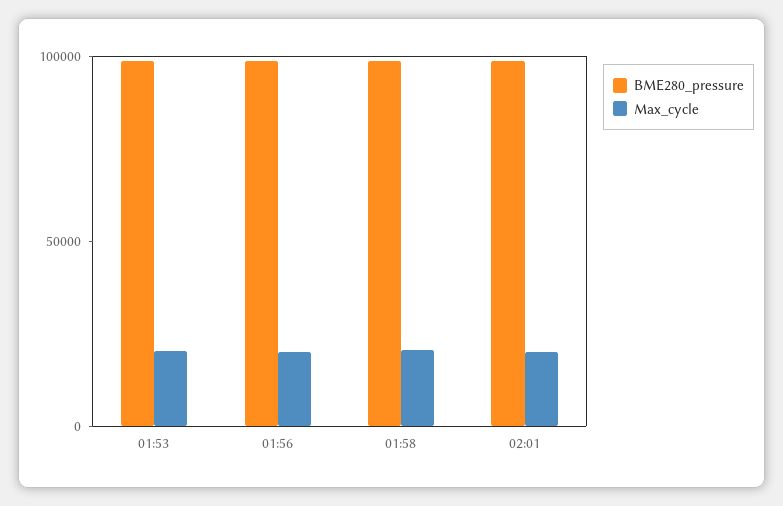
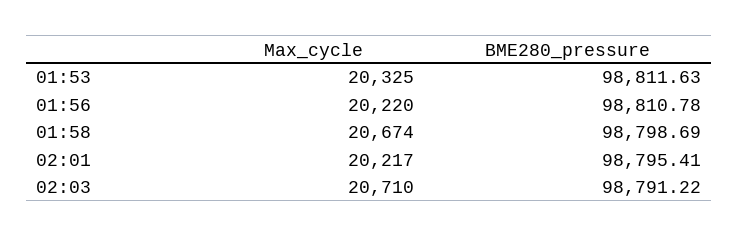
Max_cycle, 02:03: none -> 20710
BME280_pressure, 02:03: none -> 98791.22

